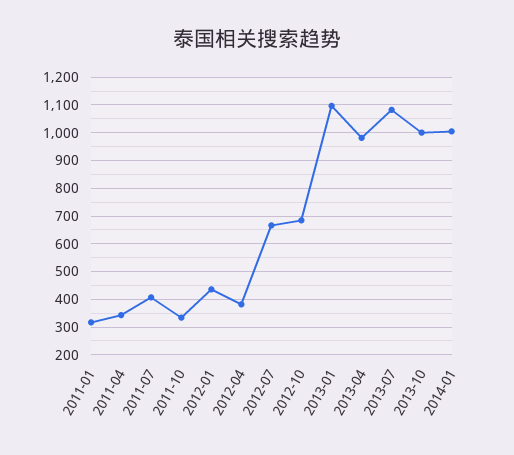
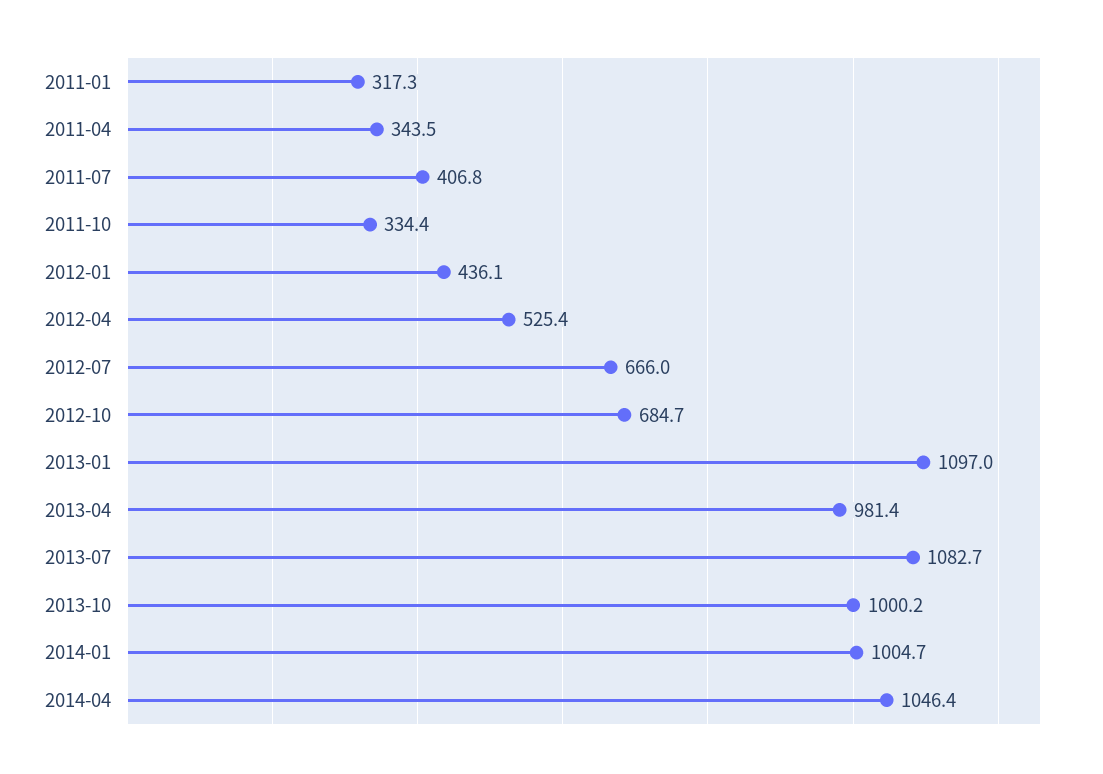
2012-04: 375 -> 525.4
2014-04: none -> 1046.4

